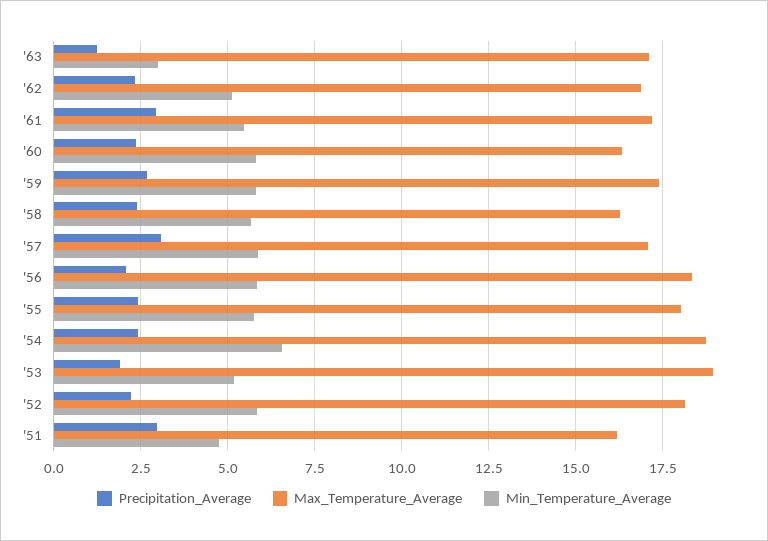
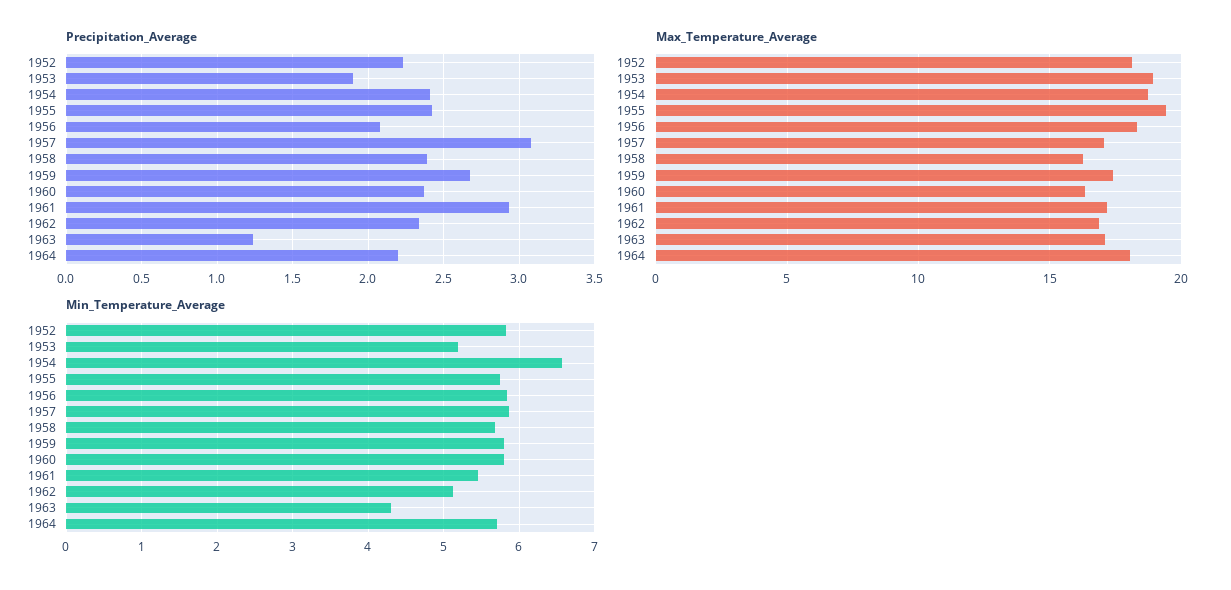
Min_Temperature_Average, '63: 3 -> 4.3
Max_Temperature_Average, '55: 18 -> 19.5
Precipitation_Average, '51: 3 -> none
Max_Temperature_Average, '51: 16.25 -> none
Min_Temperature_Average, '51: 4.75 -> none
Precipitation_Average, 1964: none -> 2.2
Max_Temperature_Average, 1964: none -> 18
Min_Temperature_Average, 1964: none -> 5.7

